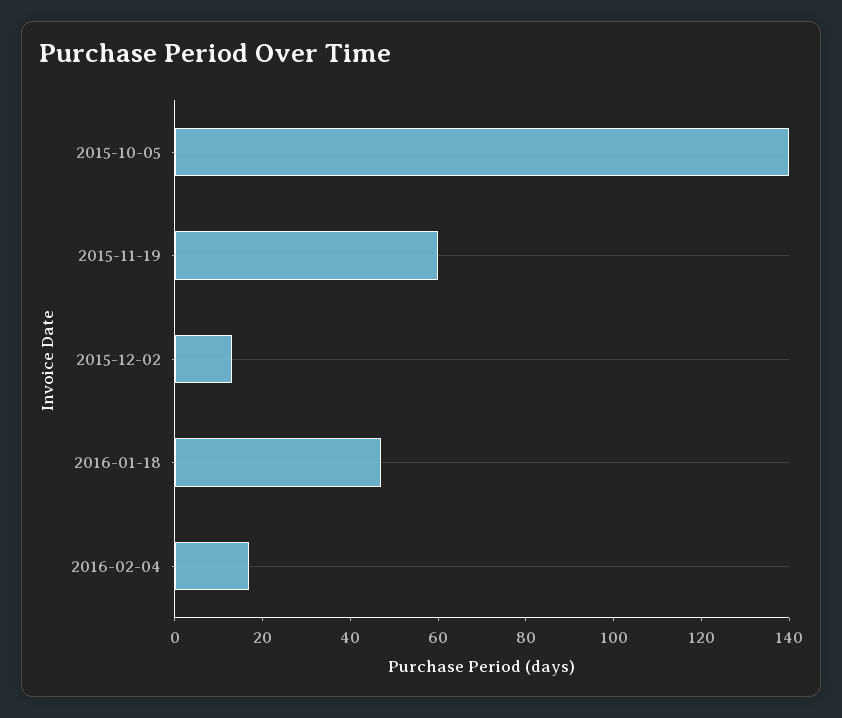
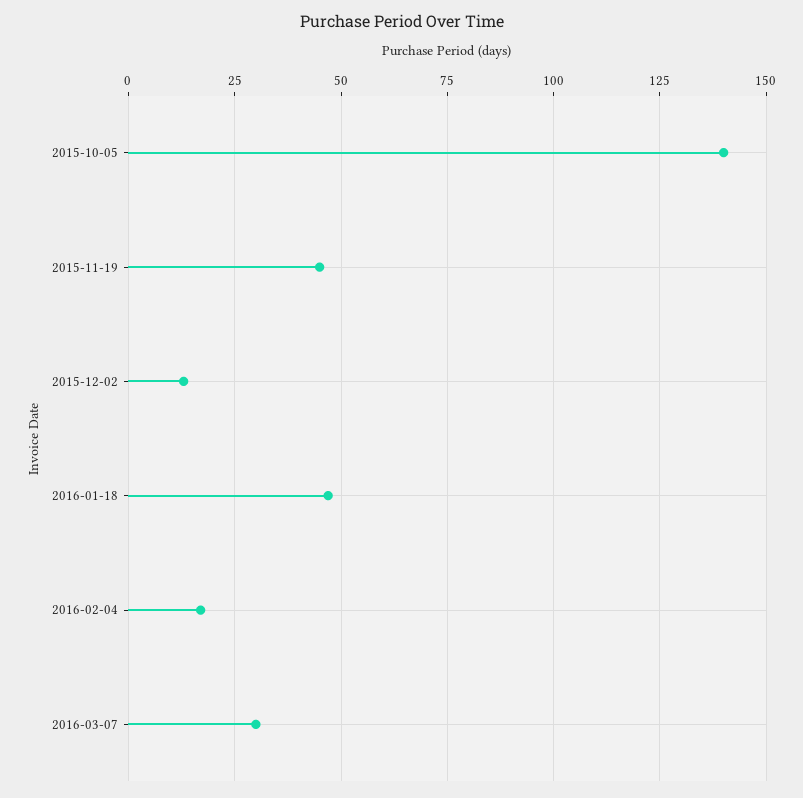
2015-11-19: 60 -> 45
2016-03-07: none -> 30

